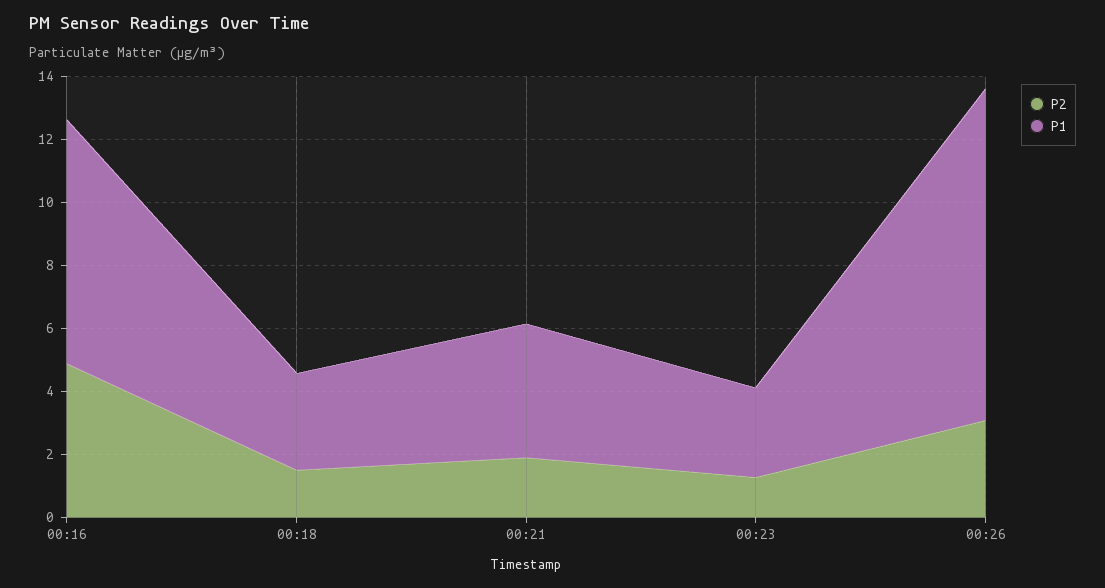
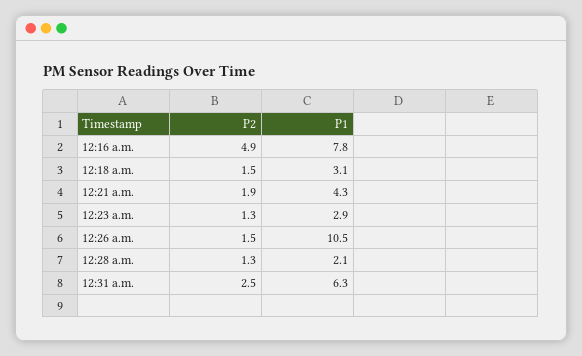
P2, 00:26: 3 -> 1.5
P2, 12:28 a.m.: none -> 1.3
P1, 12:28 a.m.: none -> 2.1
P2, 12:31 a.m.: none -> 2.5
P1, 12:31 a.m.: none -> 6.3

